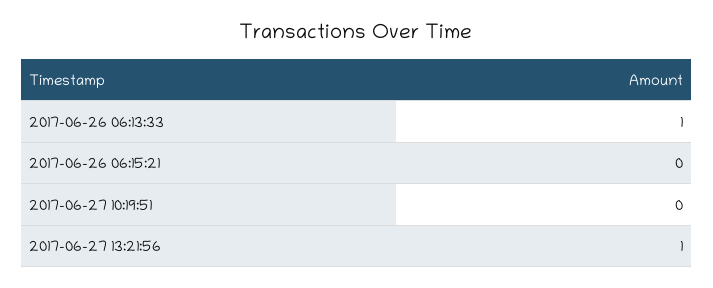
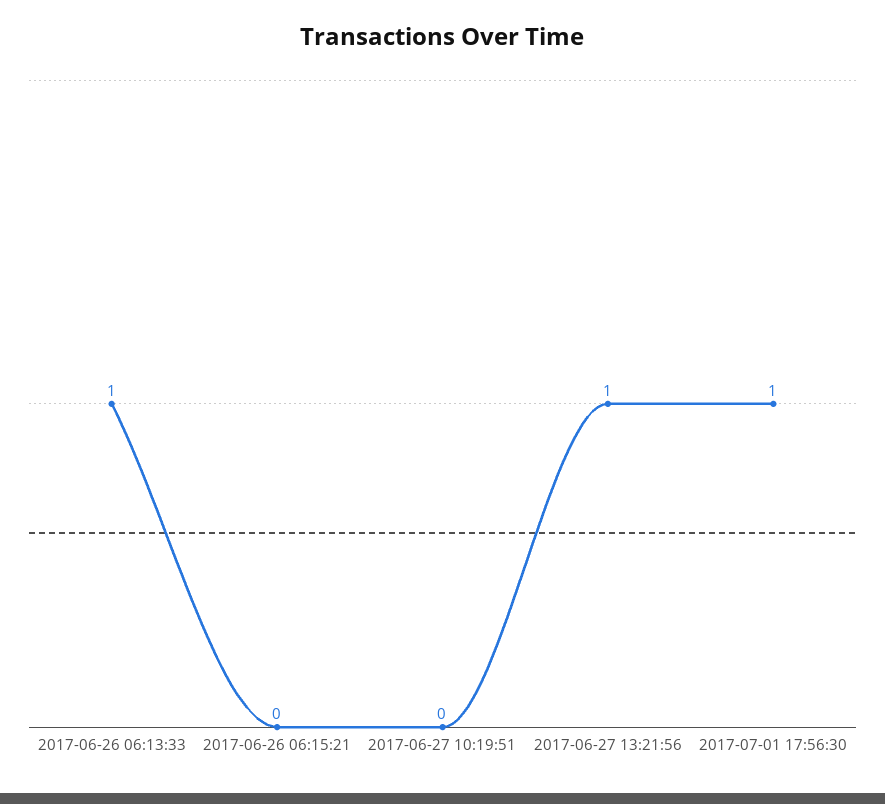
2017-07-01 17:56:30: none -> 1

